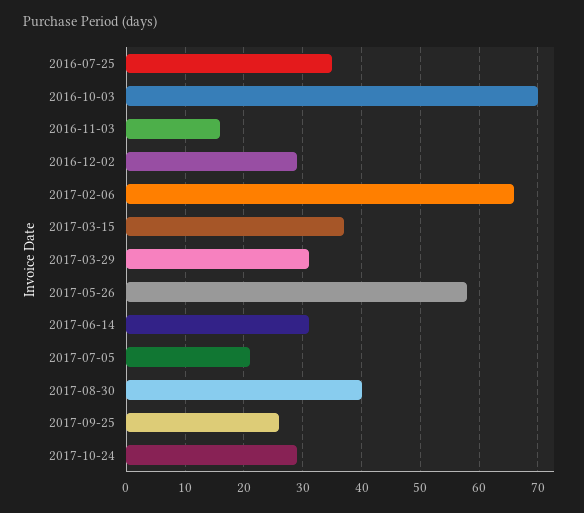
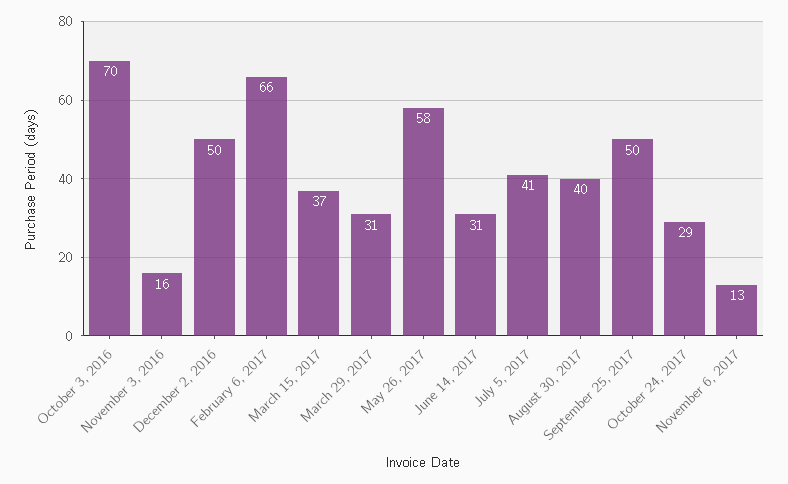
2016-07-25: 35 -> none
2016-12-02: 30 -> 50
2017-07-05: 20 -> 41
2017-09-25: 25 -> 50
November 6, 2017: none -> 13

